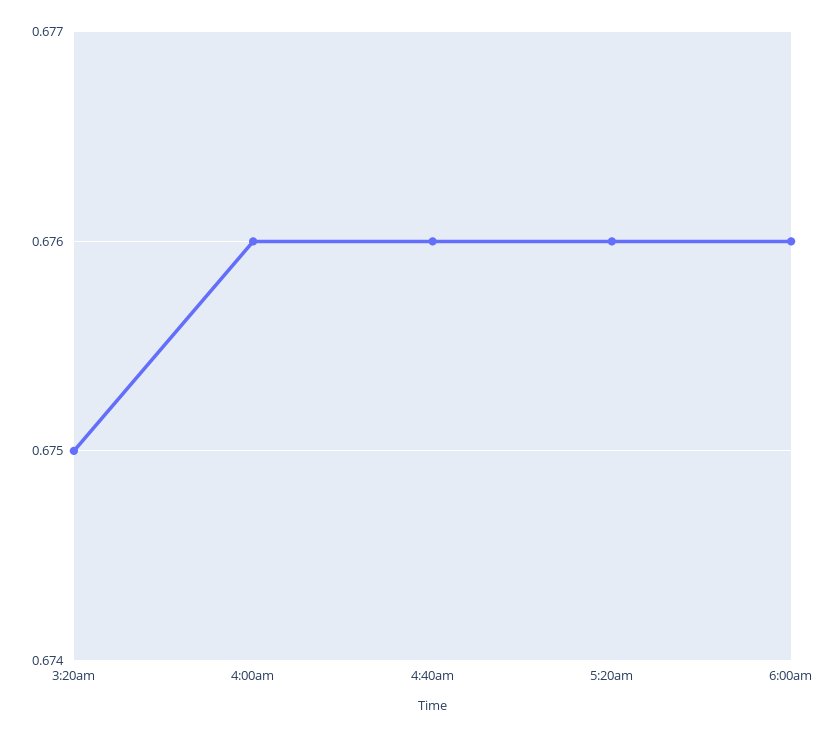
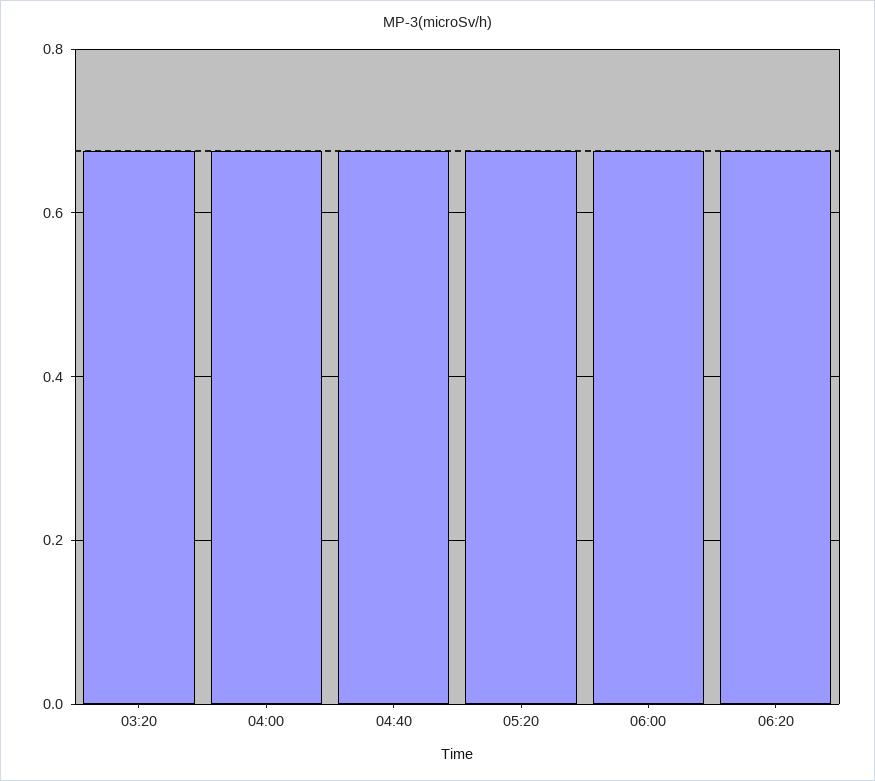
06:20: none -> 0.68

